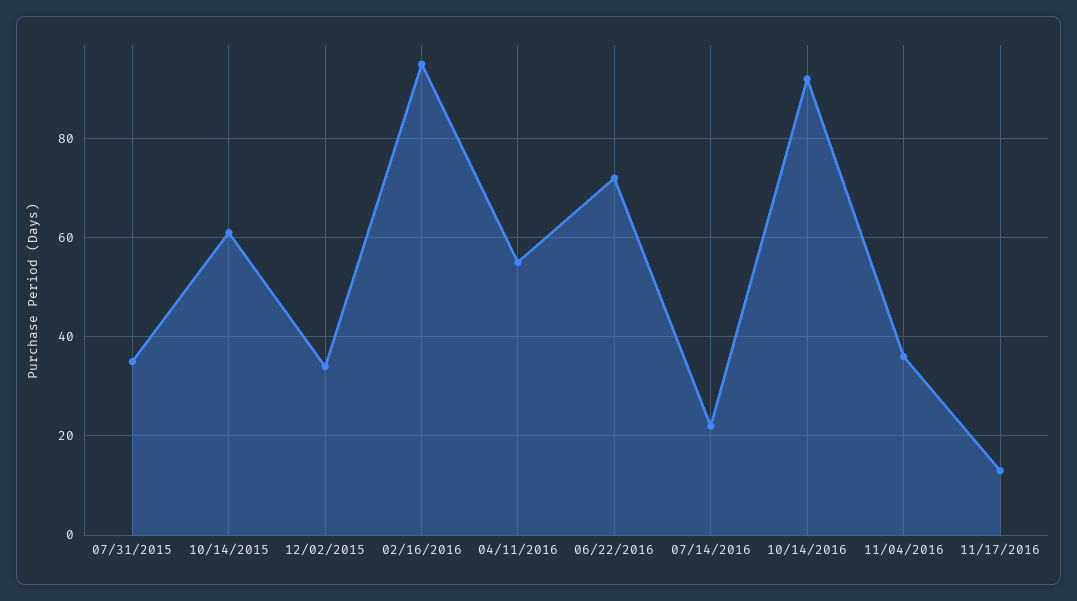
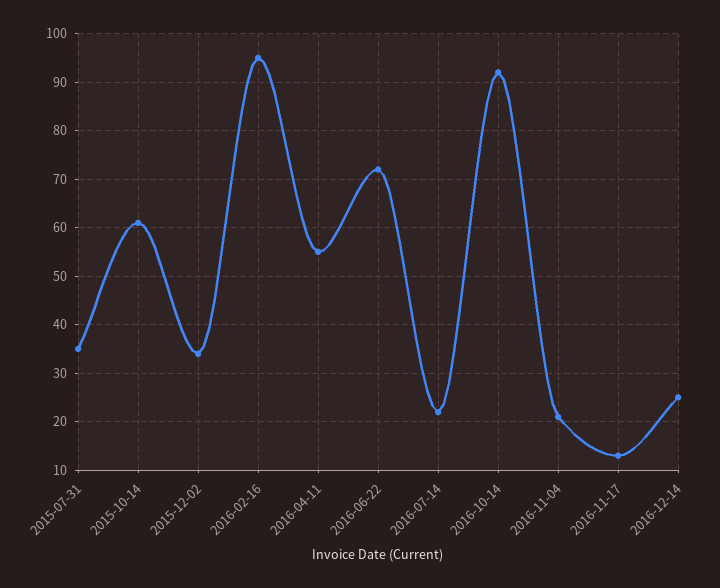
11/04/2016: 35 -> 20
2016-12-14: none -> 25

